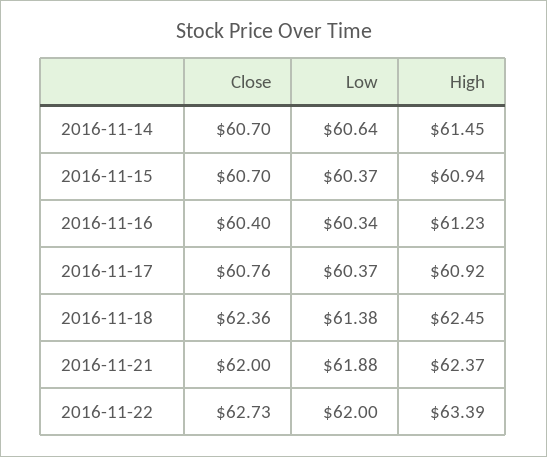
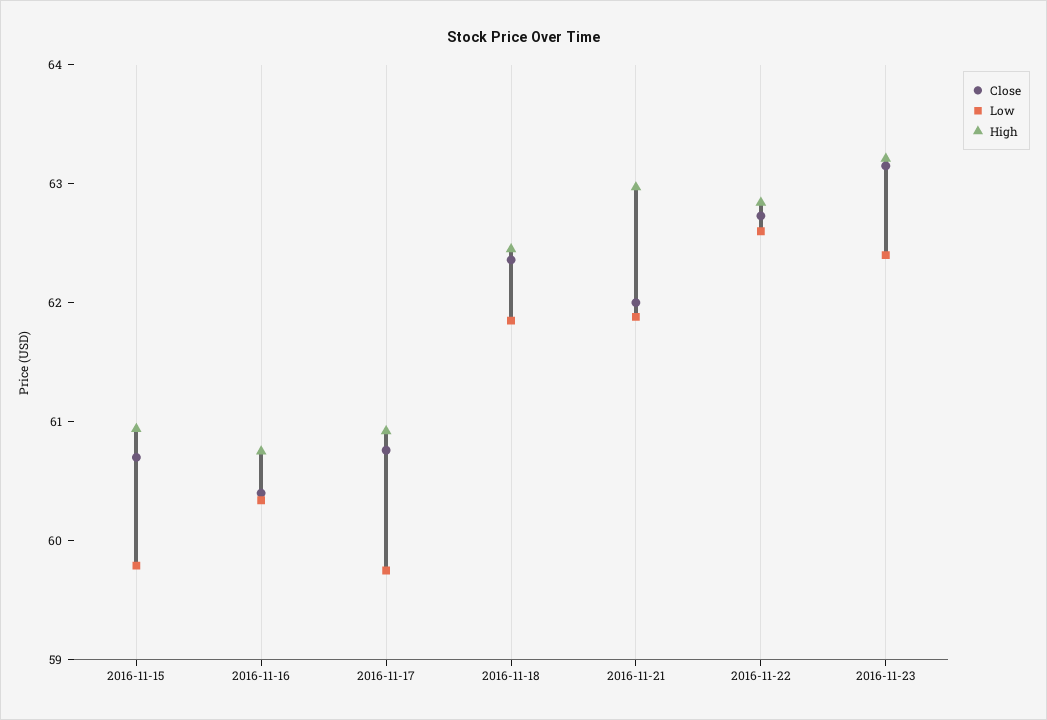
Close, 2016-11-14: 60.7 -> none
Low, 2016-11-14: 60.64 -> none
High, 2016-11-14: 61.45 -> none
Low, 2016-11-15: 60.37 -> 59.8
High, 2016-11-16: 61.23 -> 60.8
Low, 2016-11-17: 60.37 -> 59.8
Low, 2016-11-18: 61.38 -> 61.8
High, 2016-11-21: 62.37 -> 63
Low, 2016-11-22: 62 -> 62.6
High, 2016-11-22: 63.39 -> 62.8
Close, 2016-11-23: none -> 63.2
Low, 2016-11-23: none -> 62.4
High, 2016-11-23: none -> 63.2

